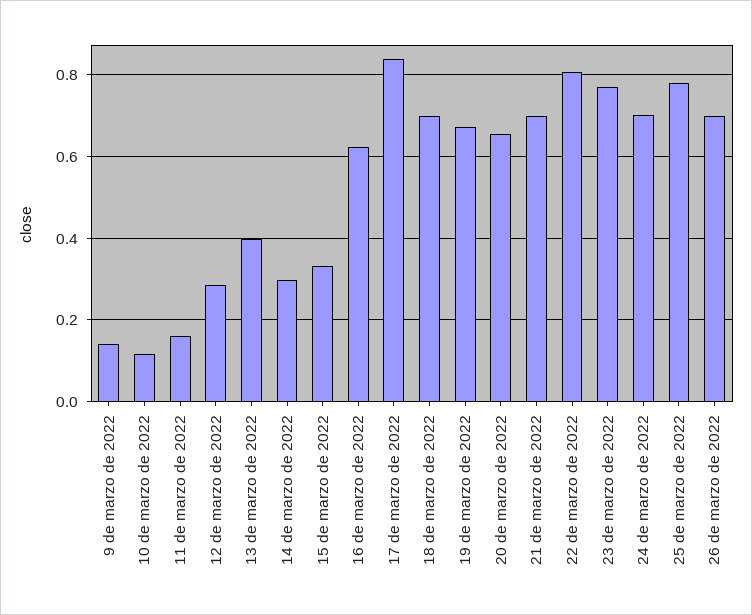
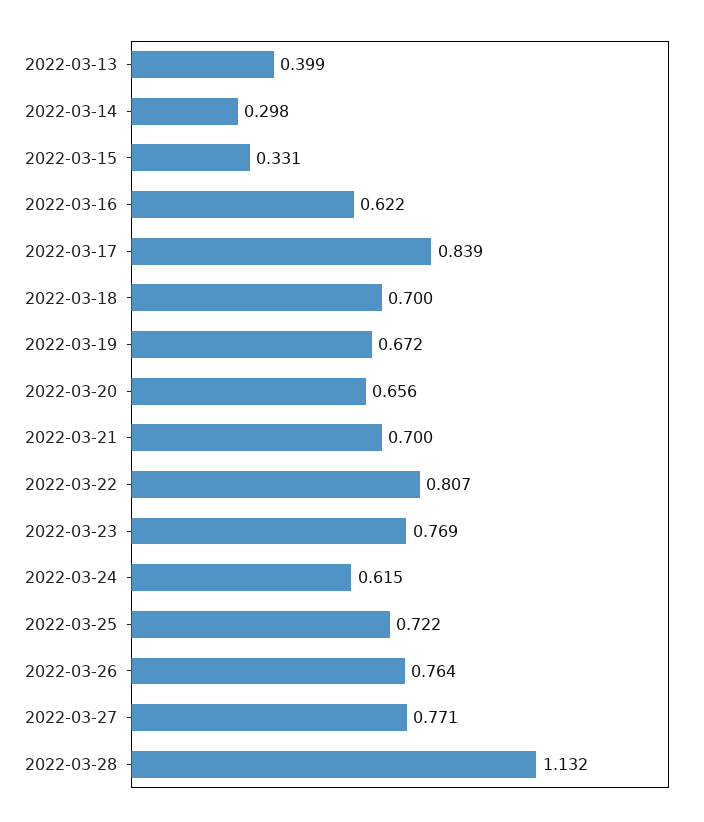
9 de marzo de 2022: 0.14 -> none
10 de marzo de 2022: 0.12 -> none
11 de marzo de 2022: 0.16 -> none
12 de marzo de 2022: 0.28 -> none
24 de marzo de 2022: 0.7 -> 0.615
25 de marzo de 2022: 0.78 -> 0.722
26 de marzo de 2022: 0.7 -> 0.764
2022-03-27: none -> 0.771
2022-03-28: none -> 1.132

